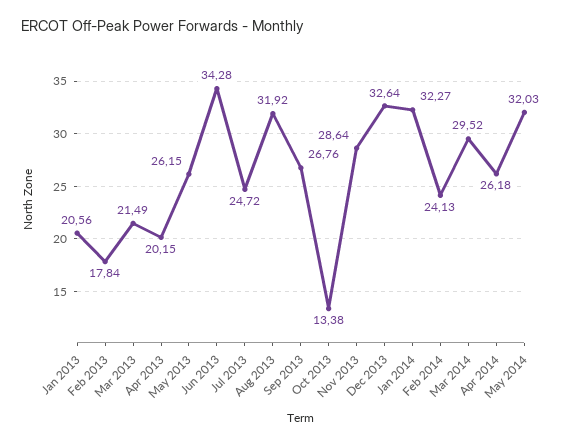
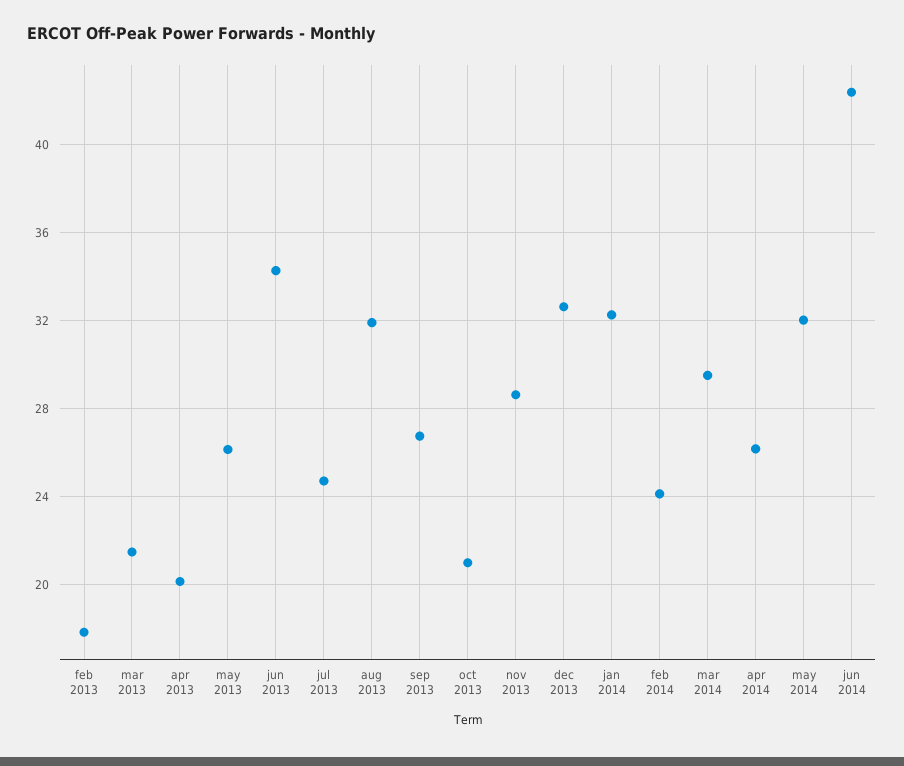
Jan 2013: 20.56 -> none
Oct 2013: 13.38 -> 21
jun 2014: none -> 42.5

